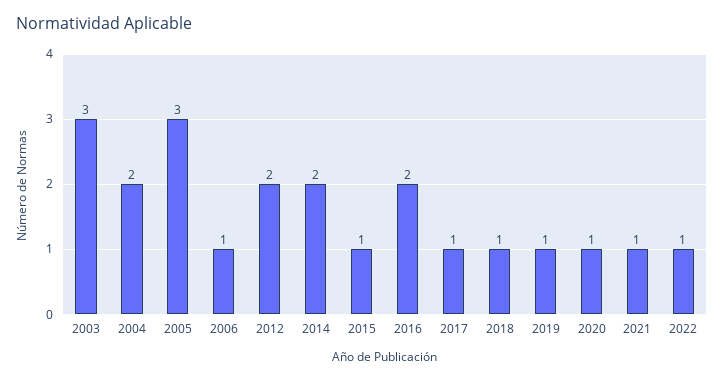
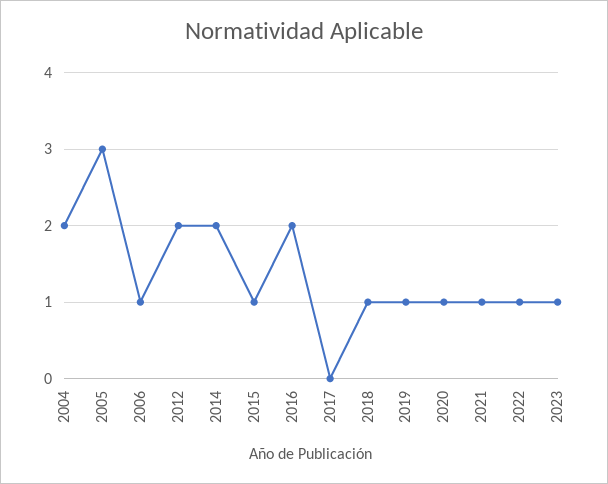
2003: 3 -> none
2017: 1 -> 0
2023: none -> 1

